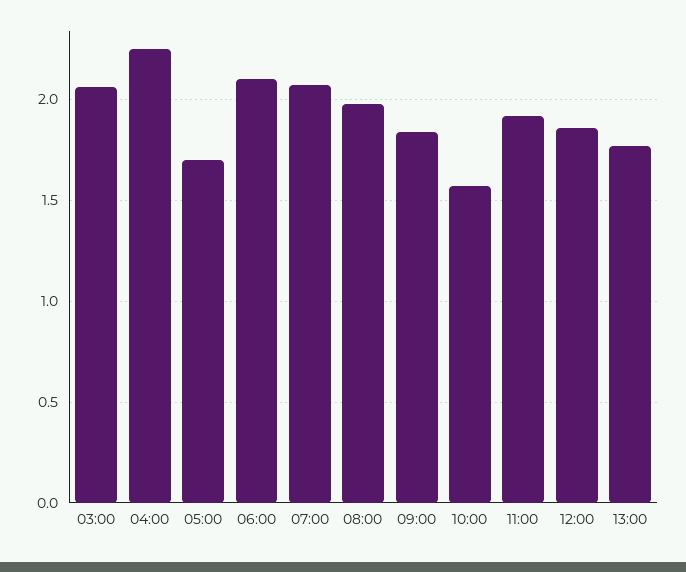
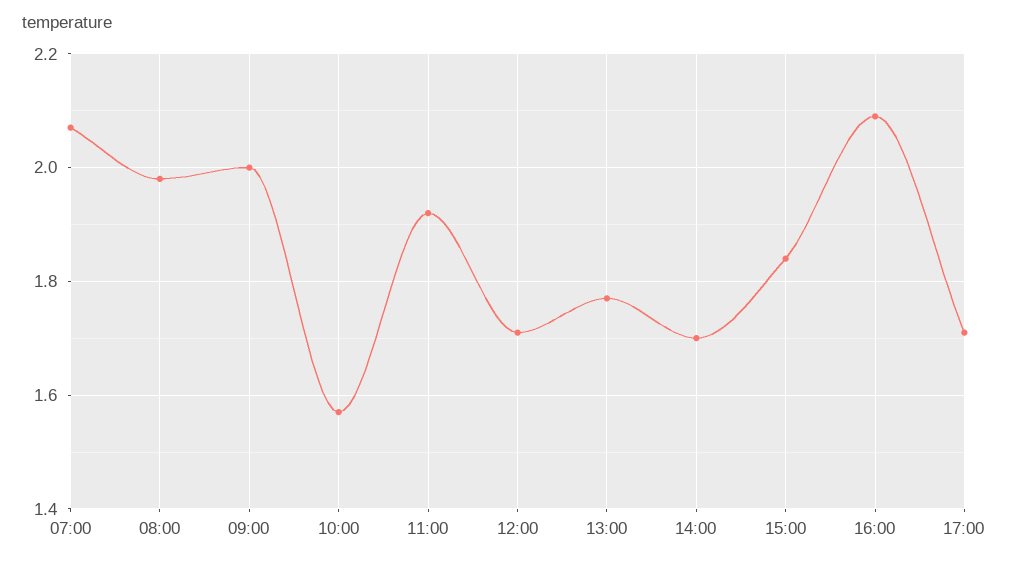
03:00: 2.05 -> none
04:00: 2.25 -> none
05:00: 1.7 -> none
06:00: 2.1 -> none
09:00: 1.85 -> 2
12:00: 1.85 -> 1.7
14:00: none -> 1.7
15:00: none -> 1.85
16:00: none -> 2.1
17:00: none -> 1.7

